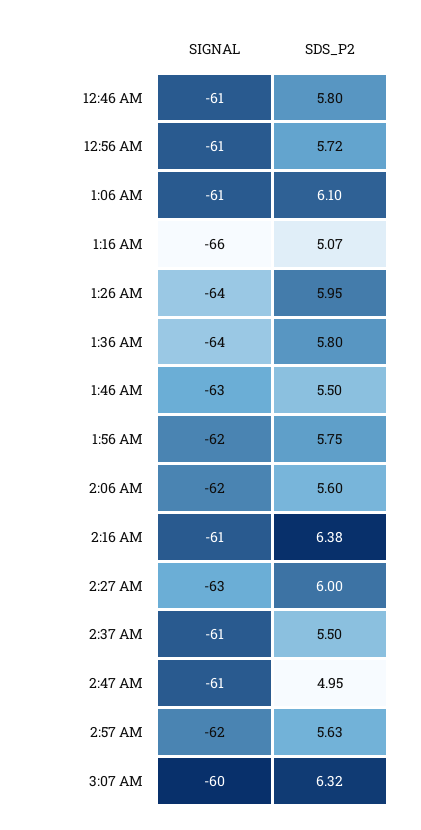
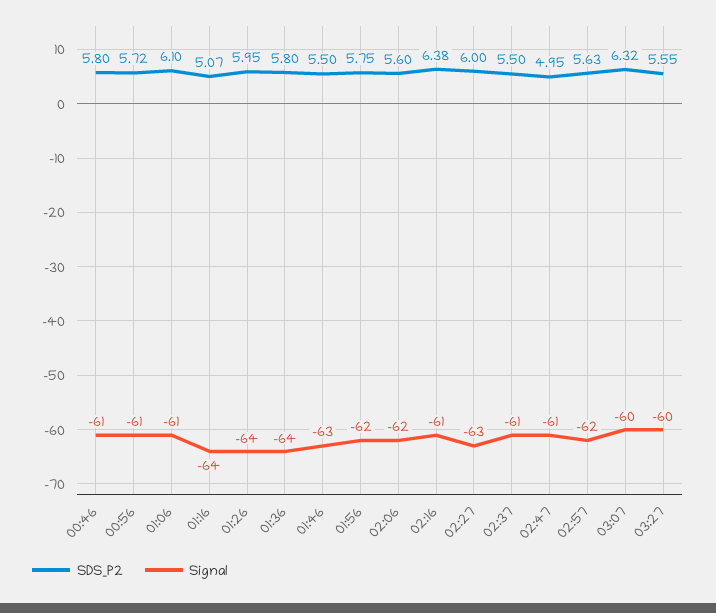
SIGNAL, 1:16 AM: -66 -> -64
SDS_P2, 03:27: none -> 5.55
SIGNAL, 03:27: none -> -60

